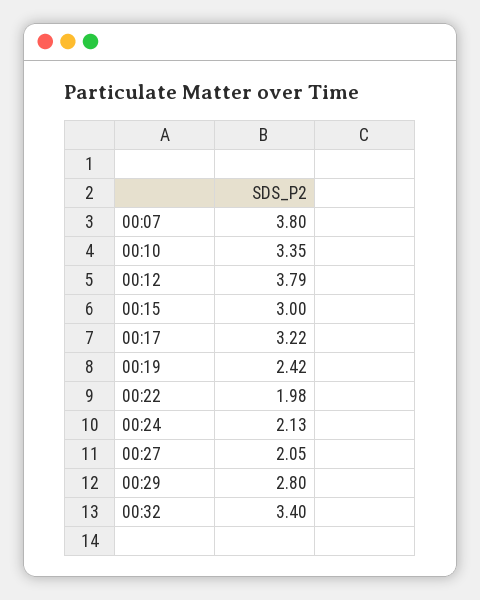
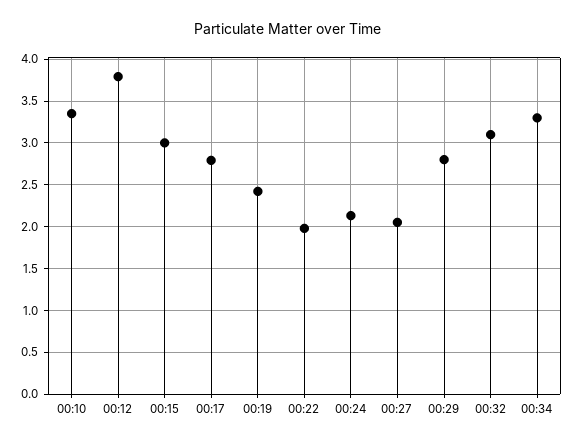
00:07: 3.8 -> none
00:17: 3.22 -> 2.8
00:32: 3.4 -> 3.1
00:34: none -> 3.3

